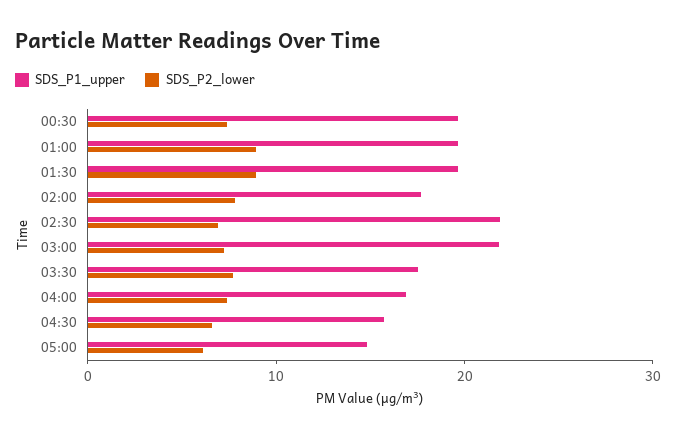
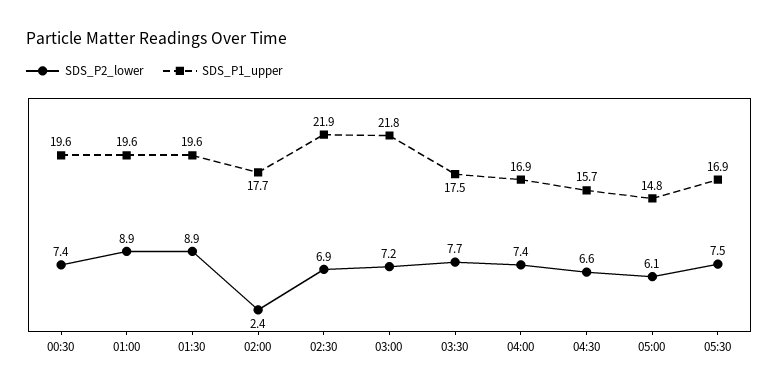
SDS_P2_lower, 02:00: 8 -> 2.4
SDS_P2_lower, 05:30: none -> 7.5
SDS_P1_upper, 05:30: none -> 16.9

